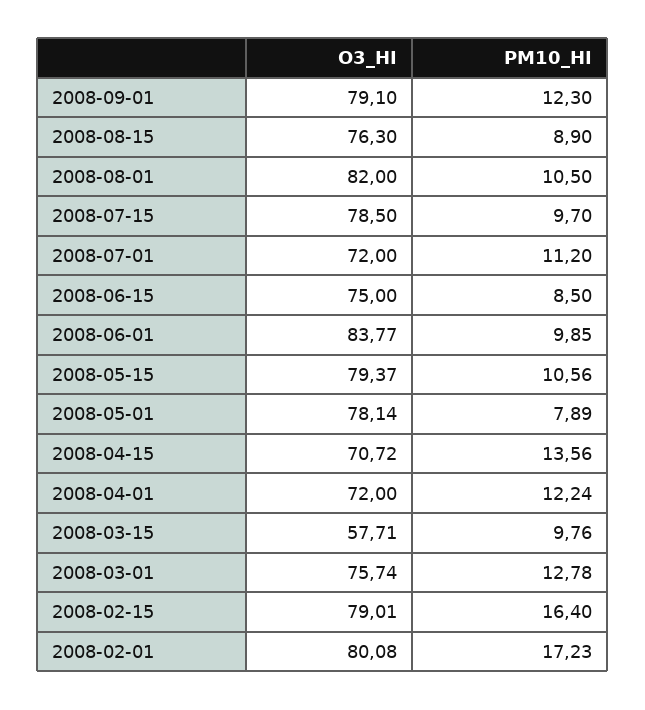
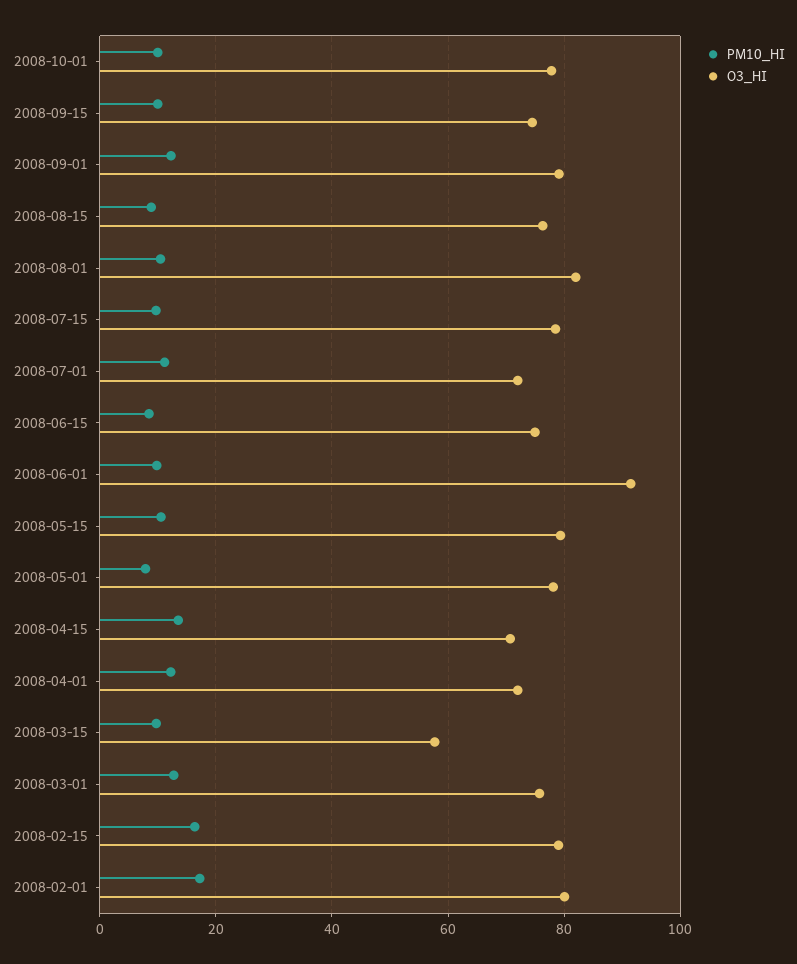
O3_HI, 2008-06-01: 83.77 -> 92
PM10_HI, 2008-10-01: none -> 10
O3_HI, 2008-10-01: none -> 78
PM10_HI, 2008-09-15: none -> 10
O3_HI, 2008-09-15: none -> 74

